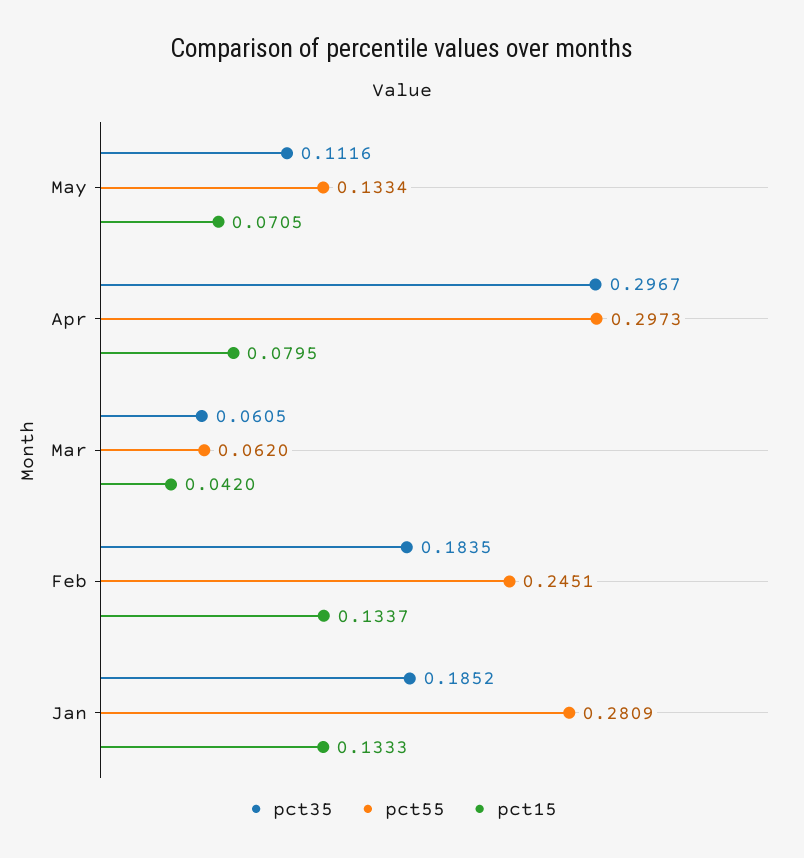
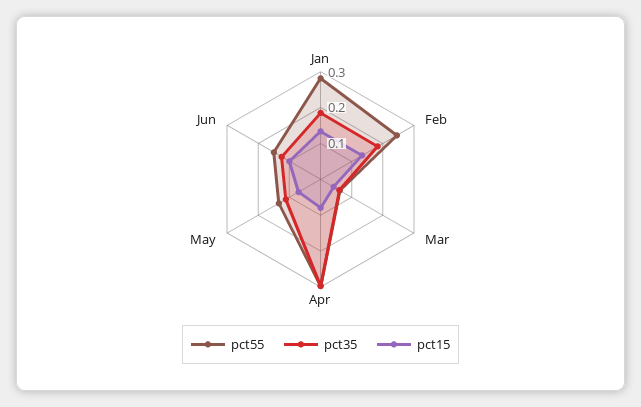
pct55, Jun: none -> 0.15
pct35, Jun: none -> 0.125
pct15, Jun: none -> 0.1

